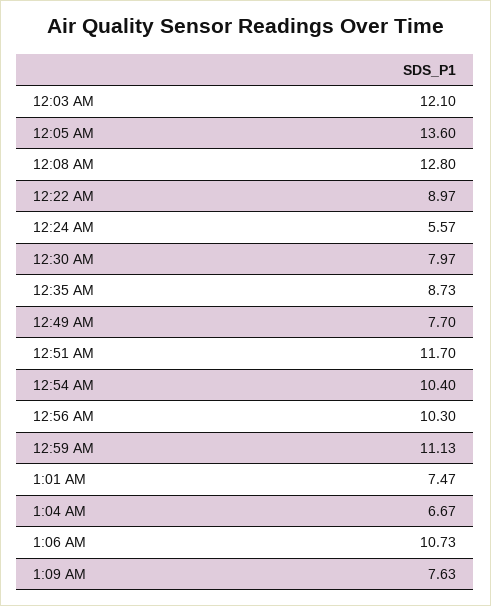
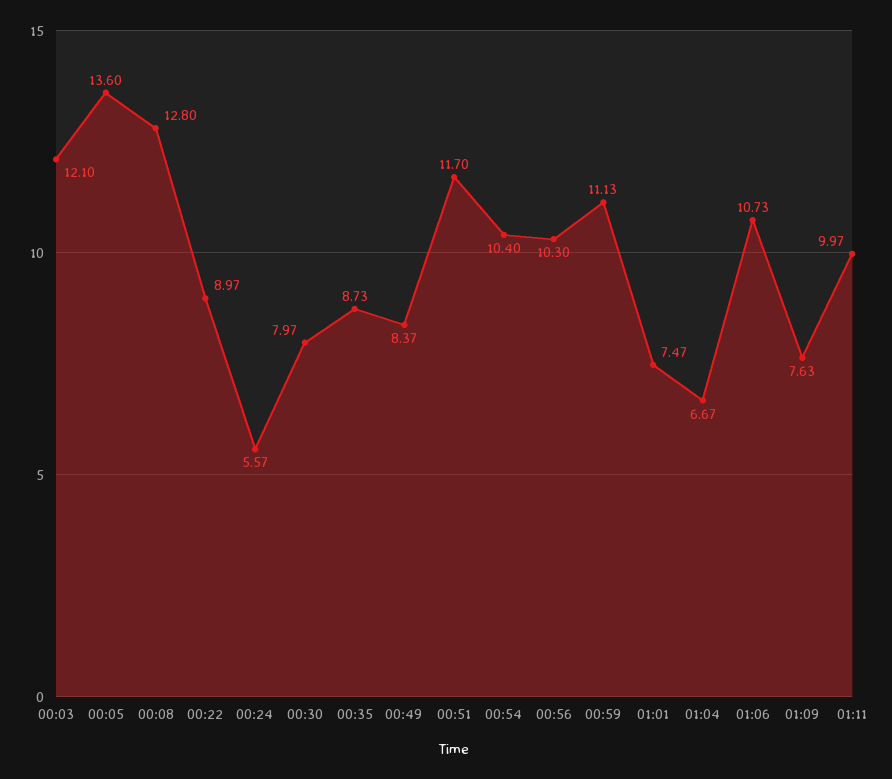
12:49 AM: 7.7 -> 8.37
01:11: none -> 9.97

